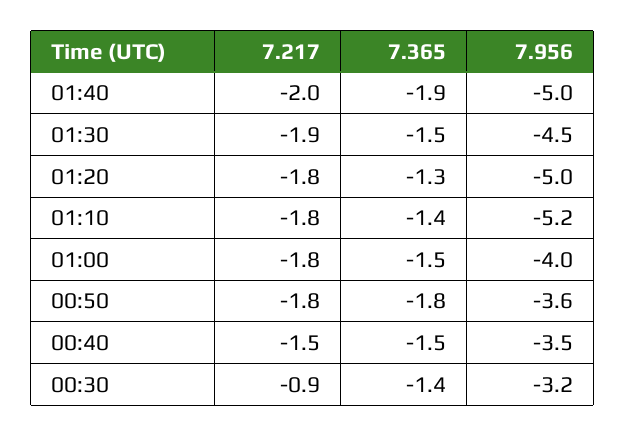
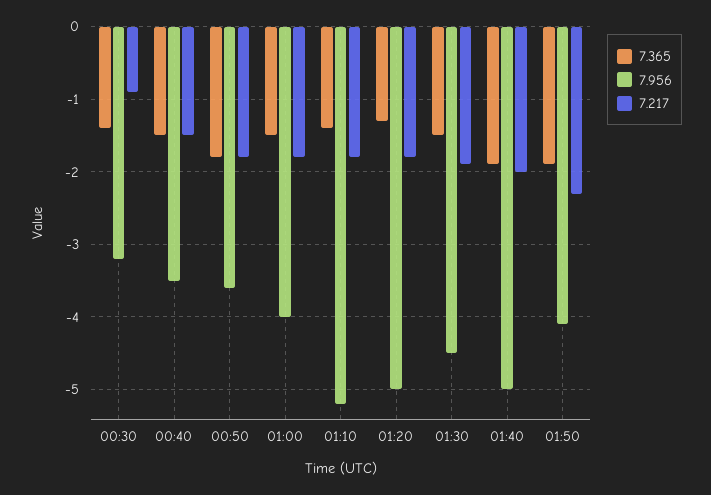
7.365, 01:50: none -> -1.9
7.956, 01:50: none -> -4.1
7.217, 01:50: none -> -2.3

